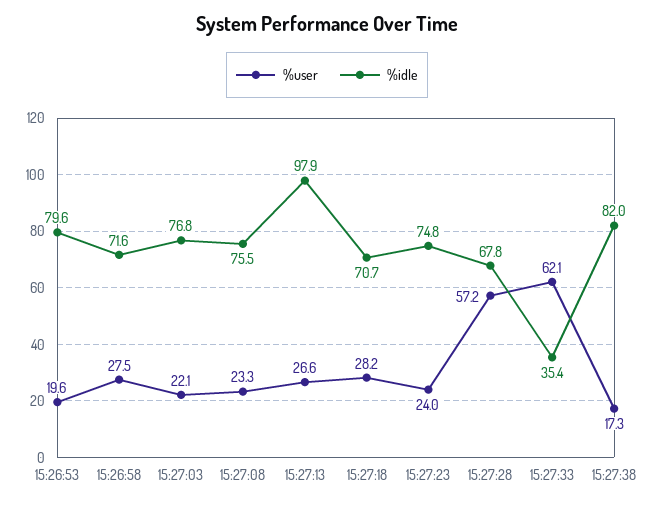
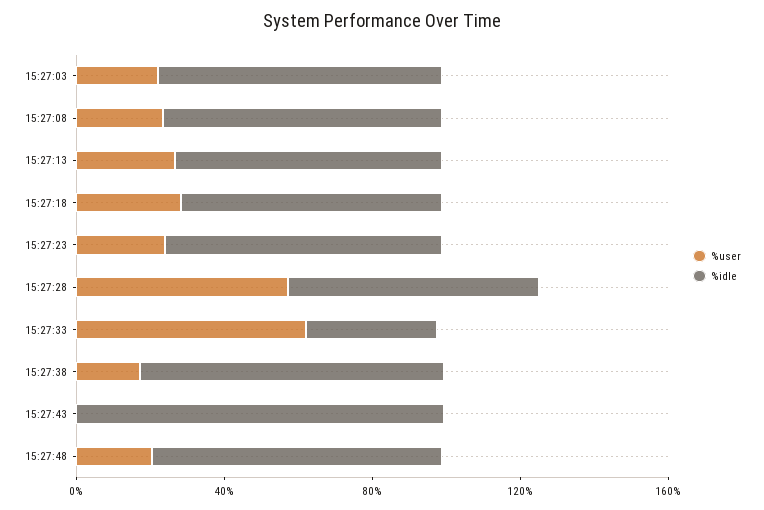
%user, 15:26:53: 19.6 -> none
%idle, 15:26:53: 79.6 -> none
%user, 15:26:58: 27.5 -> none
%idle, 15:26:58: 71.6 -> none
%idle, 15:27:13: 97.9 -> 70
%user, 15:27:43: none -> 0
%idle, 15:27:43: none -> 100
%user, 15:27:48: none -> 20
%idle, 15:27:48: none -> 80

